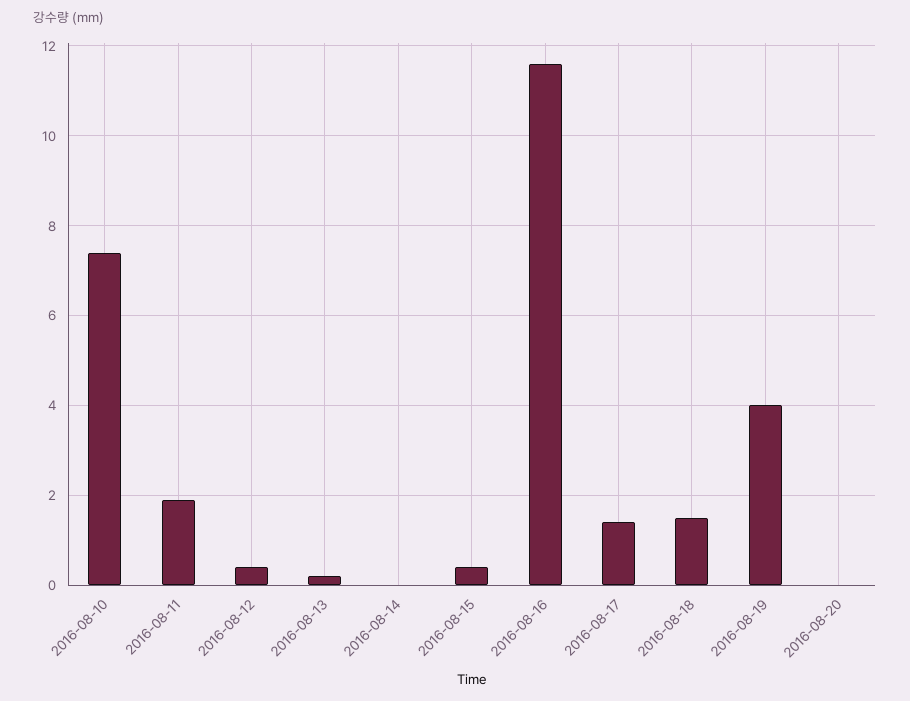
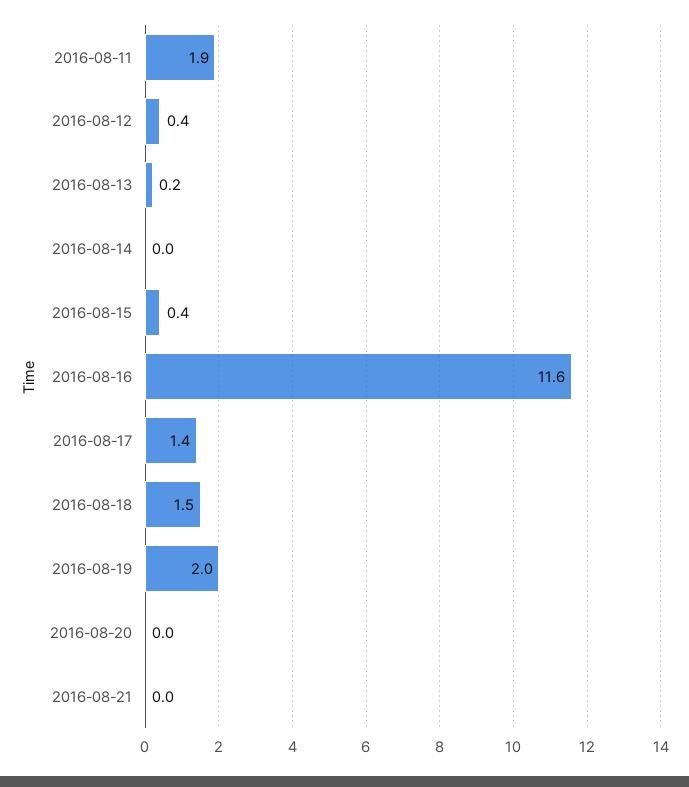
2016-08-10: 7.5 -> none
2016-08-19: 4 -> 2
2016-08-21: none -> 0

